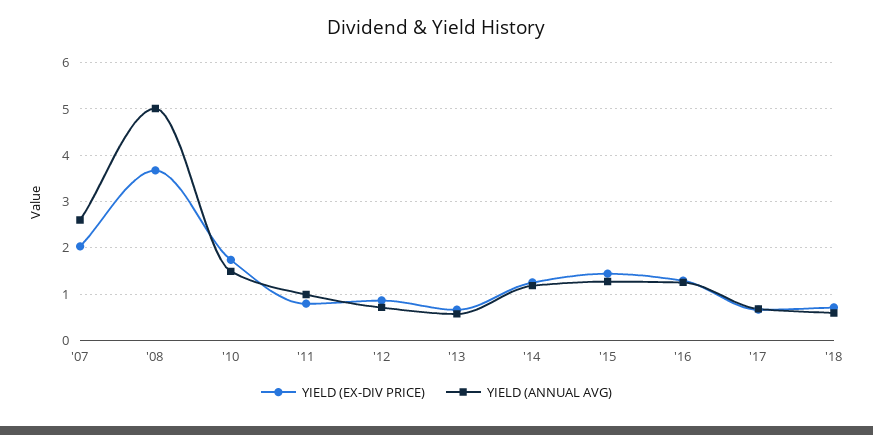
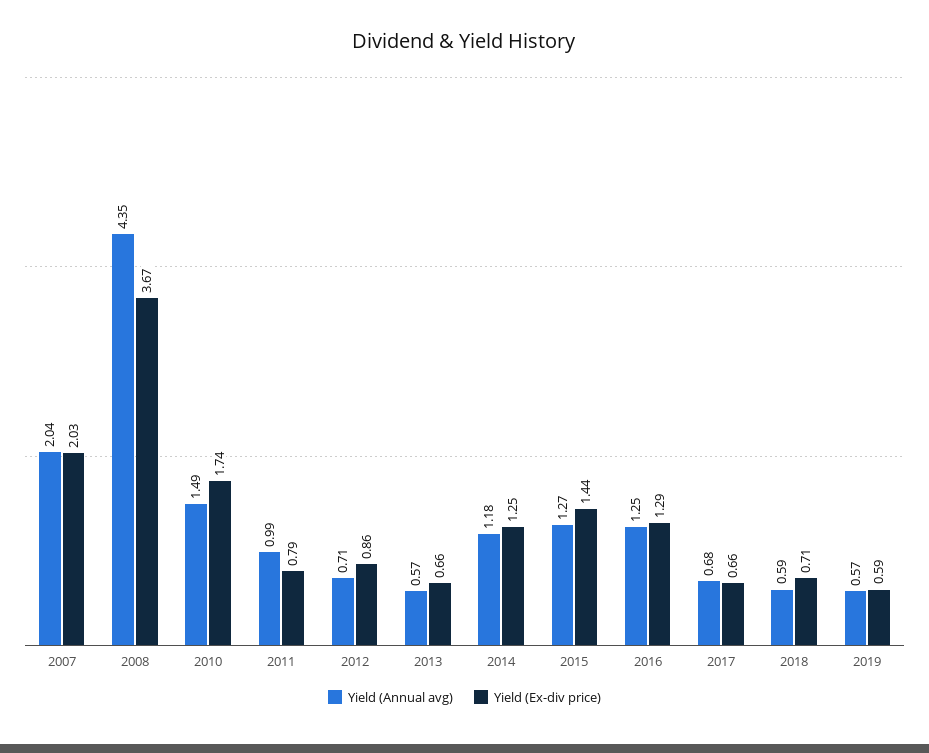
YIELD (ANNUAL AVG), '07: 2.6 -> 2.04
YIELD (ANNUAL AVG), '08: 5 -> 4.35
YIELD (ANNUAL AVG), 2019: none -> 0.57
YIELD (EX-DIV PRICE), 2019: none -> 0.59

